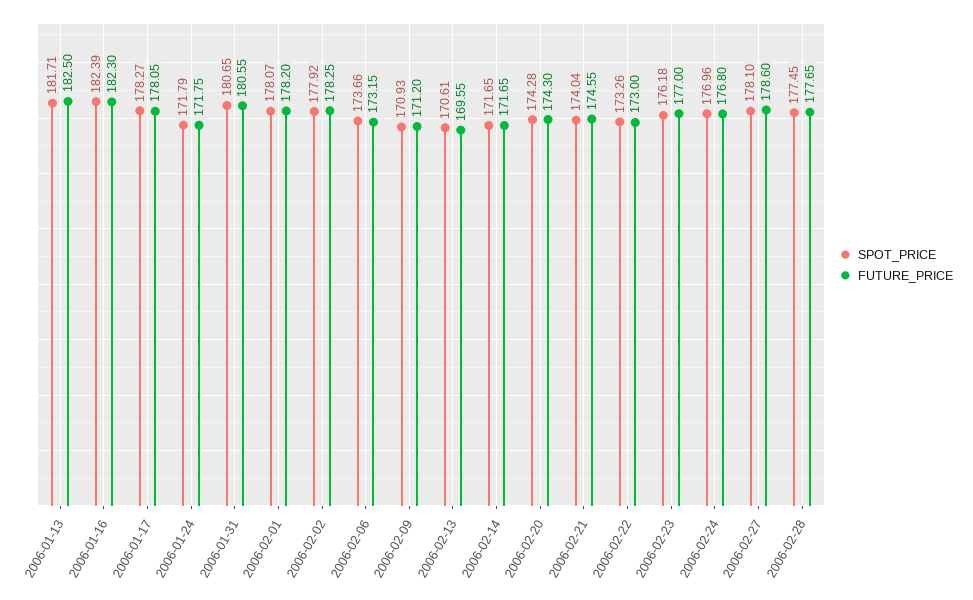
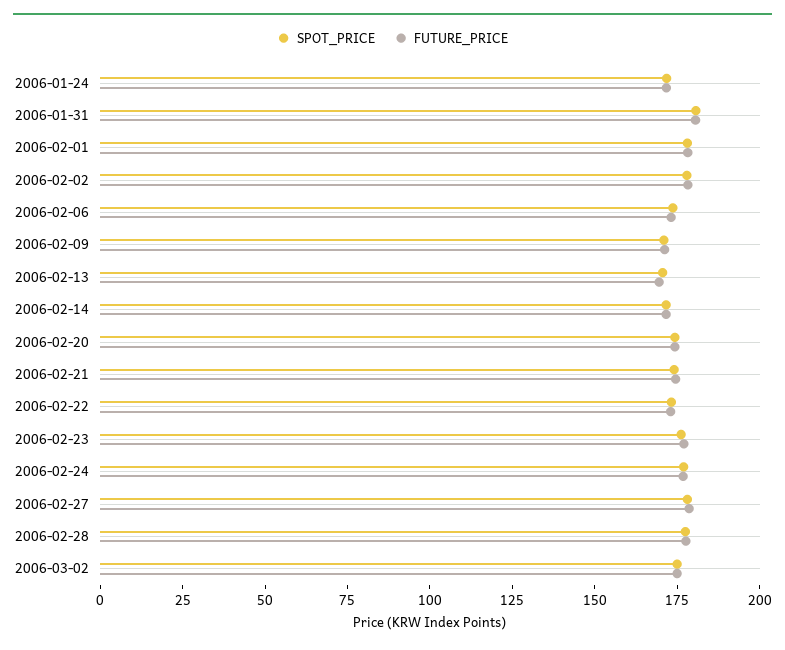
SPOT_PRICE, 2006-01-13: 181.71 -> none
FUTURE_PRICE, 2006-01-13: 182.5 -> none
SPOT_PRICE, 2006-01-16: 182.39 -> none
FUTURE_PRICE, 2006-01-16: 182.3 -> none
SPOT_PRICE, 2006-01-17: 178.27 -> none
FUTURE_PRICE, 2006-01-17: 178.05 -> none
SPOT_PRICE, 2006-03-02: none -> 175
FUTURE_PRICE, 2006-03-02: none -> 175

